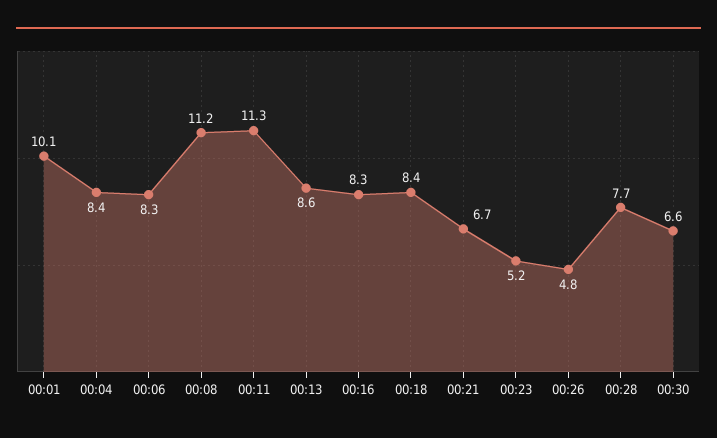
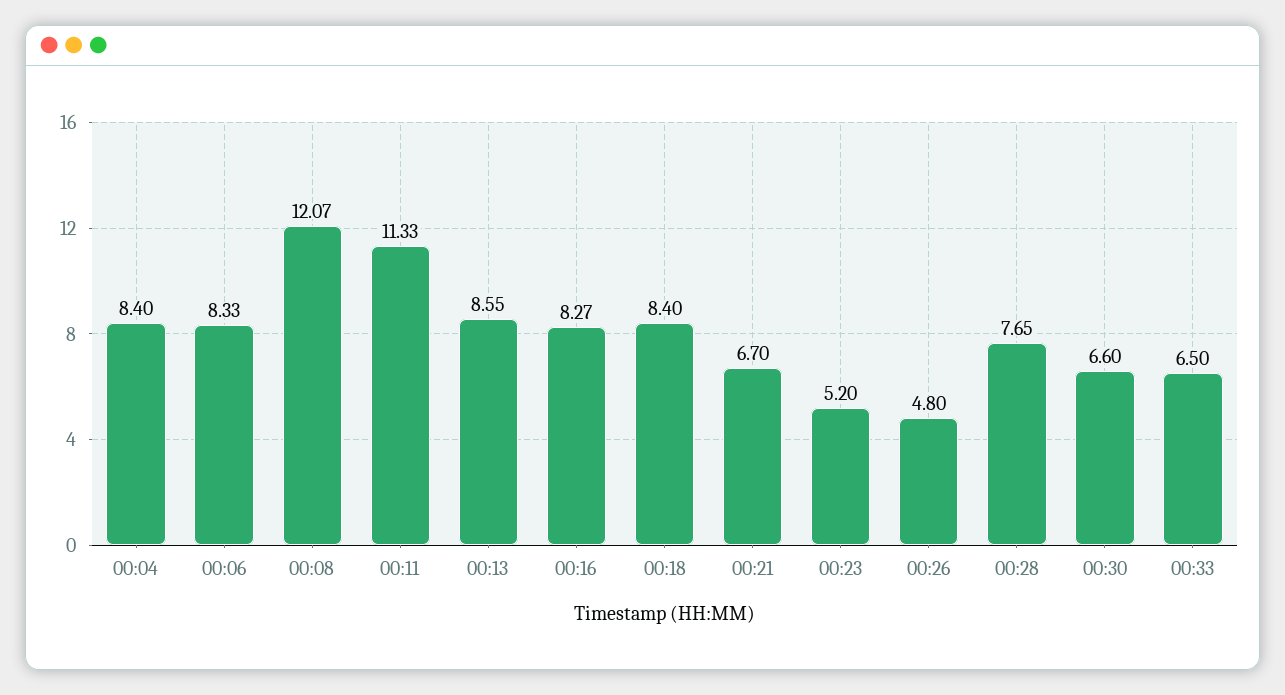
00:01: 10.1 -> none
00:08: 11.2 -> 12.07
00:33: none -> 6.5

